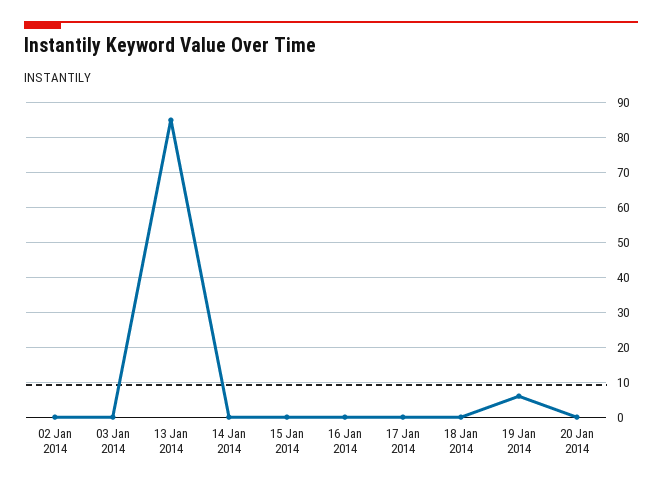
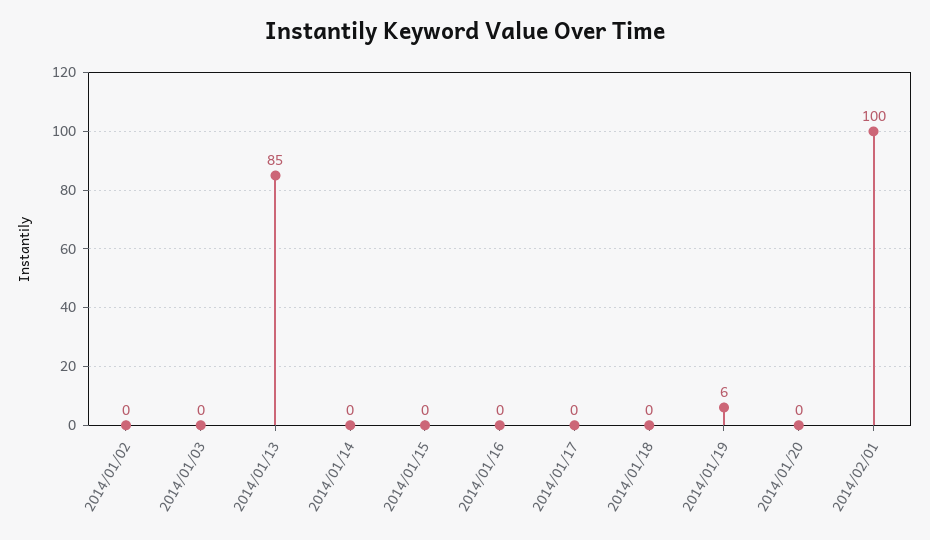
2014/02/01: none -> 100

